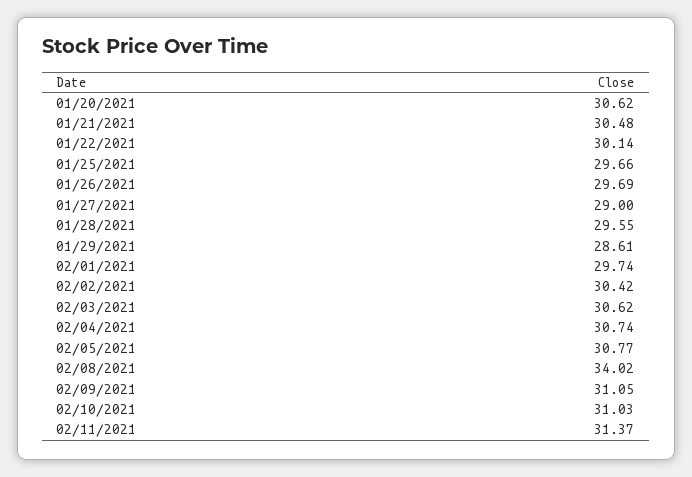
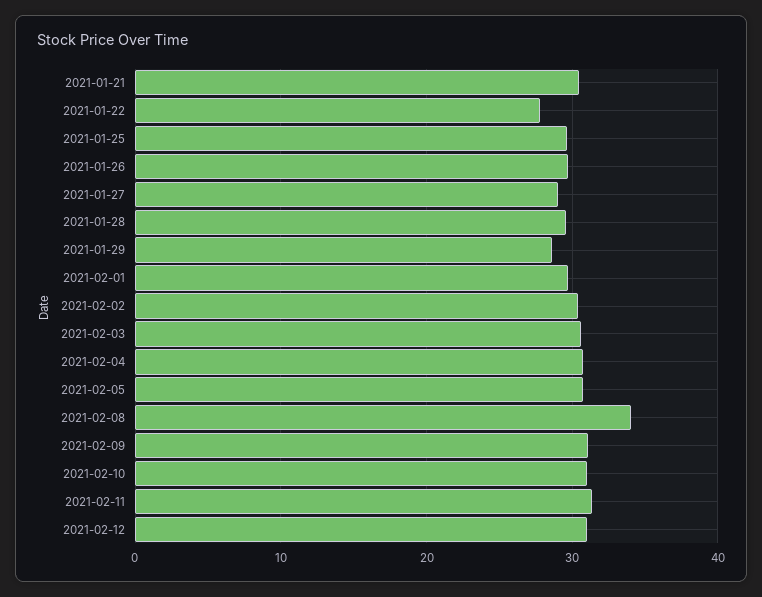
01/20/2021: 30.62 -> none
01/22/2021: 30.14 -> 28
2021-02-12: none -> 31

